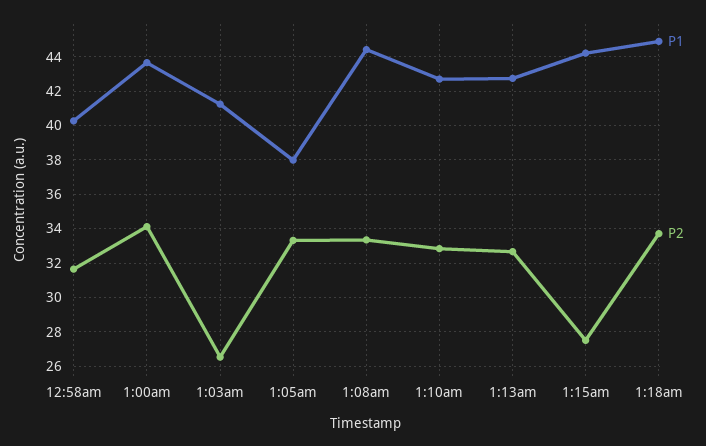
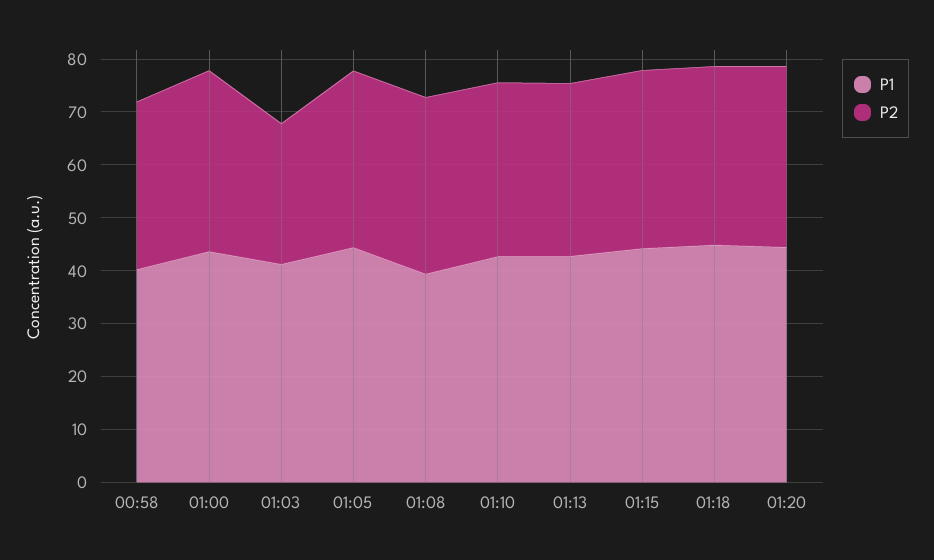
P1, 1:05am: 38 -> 44
P1, 1:08am: 44.5 -> 40
P2, 1:15am: 27.5 -> 34
P1, 01:20: none -> 44
P2, 01:20: none -> 34

